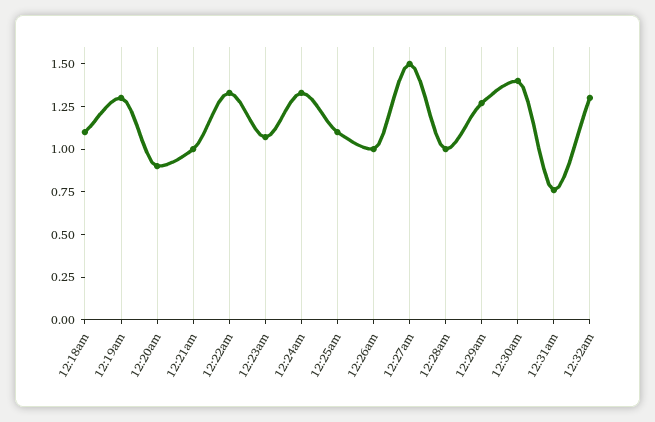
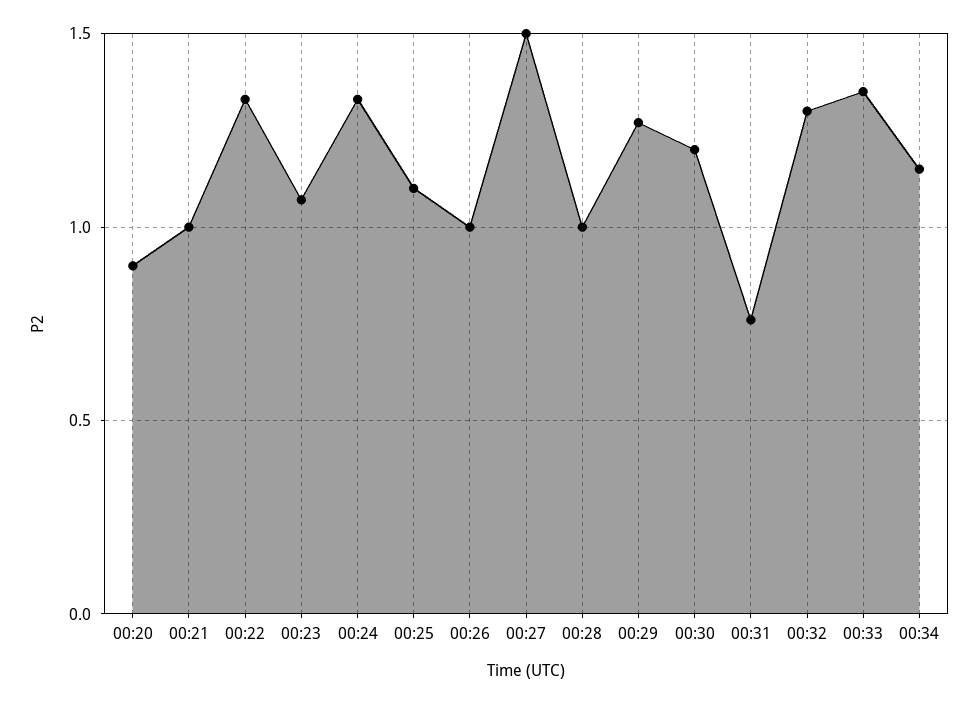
12:18am: 1.1 -> none
12:19am: 1.3 -> none
12:30am: 1.4 -> 1.2
00:33: none -> 1.35
00:34: none -> 1.15

